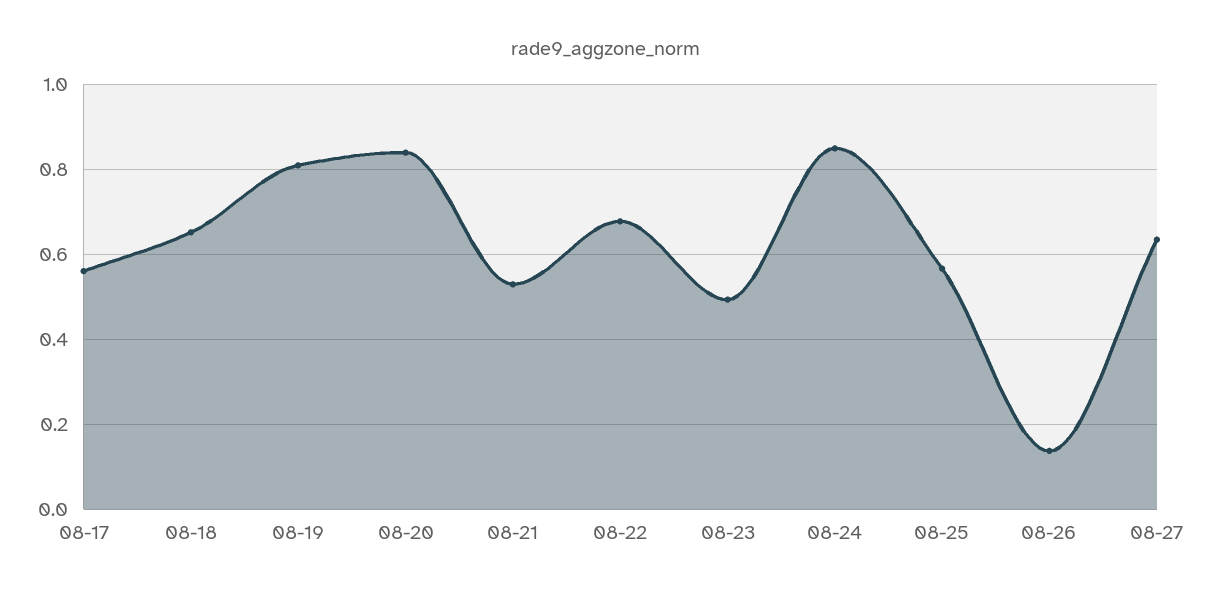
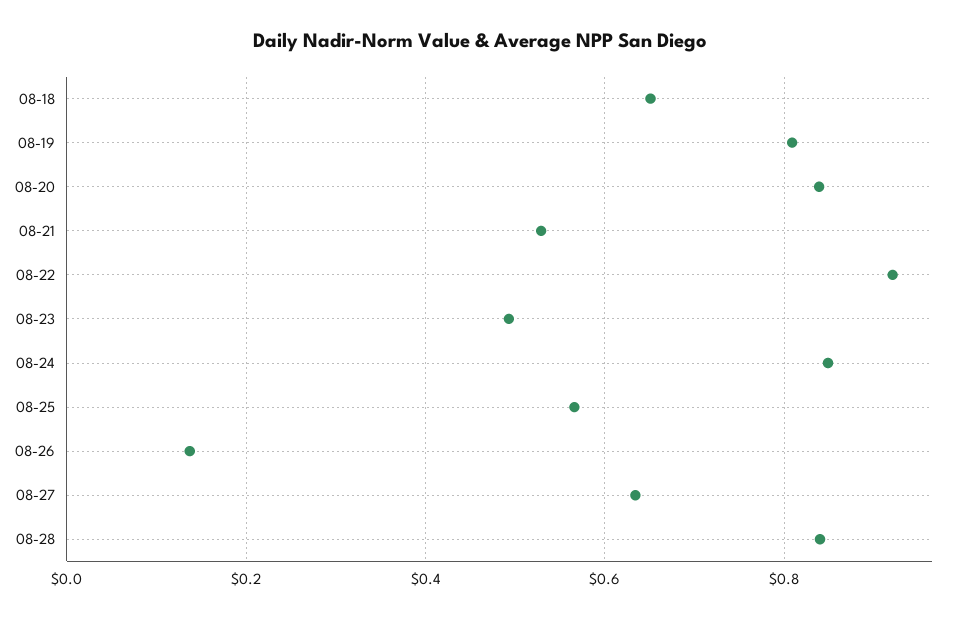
08-17: 0.56 -> none
08-22: 0.68 -> 0.92
08-28: none -> 0.84

